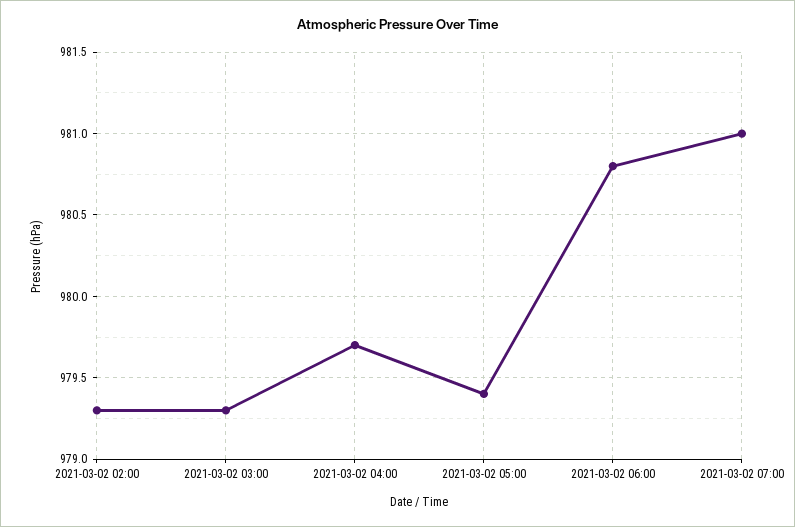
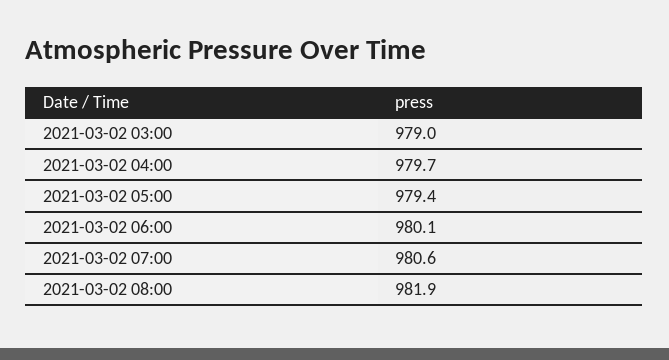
2021-03-02 02:00: 979.3 -> none
2021-03-02 03:00: 979.3 -> 979
2021-03-02 06:00: 980.8 -> 980.1
2021-03-02 07:00: 981 -> 980.6
2021-03-02 08:00: none -> 981.9

